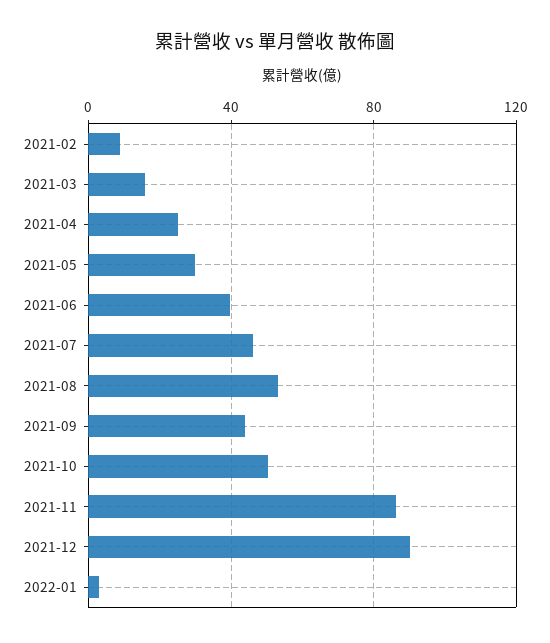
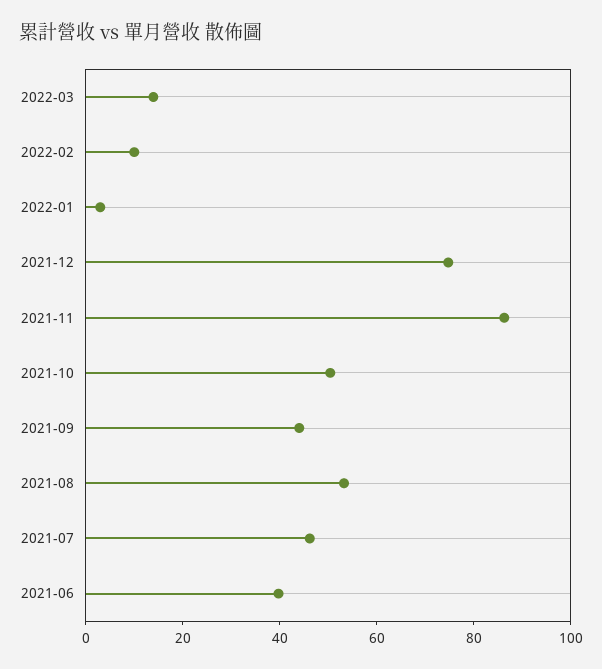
2021-02: 10 -> none
2021-03: 15 -> none
2021-04: 25 -> none
2021-05: 30 -> none
2021-12: 90 -> 75
2022-03: none -> 15
2022-02: none -> 10

